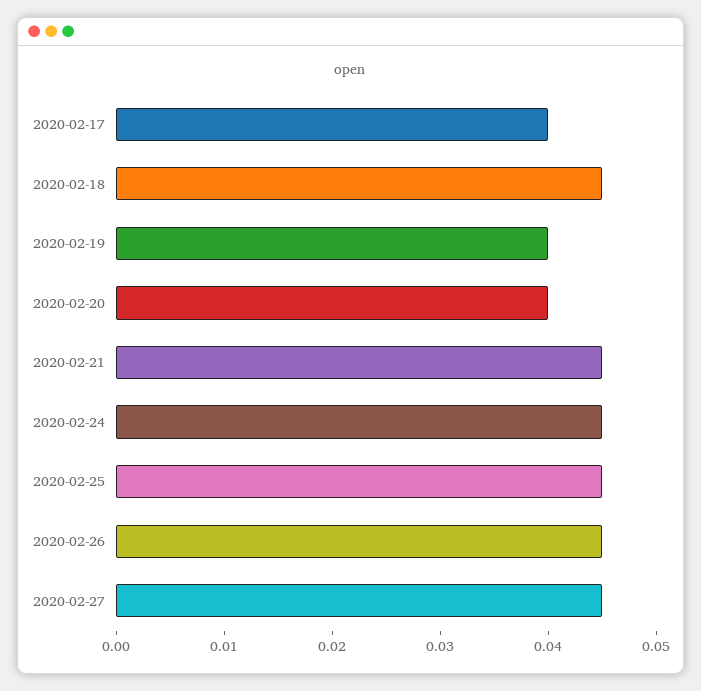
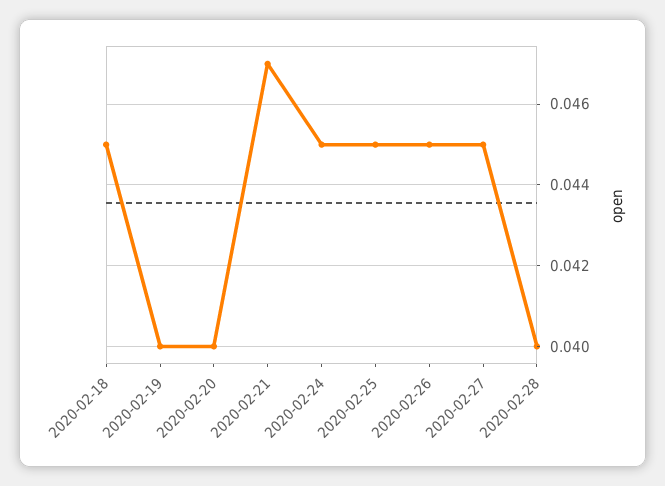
2020-02-17: 0.04 -> none
2020-02-21: 0.045 -> 0.047
2020-02-28: none -> 0.04

